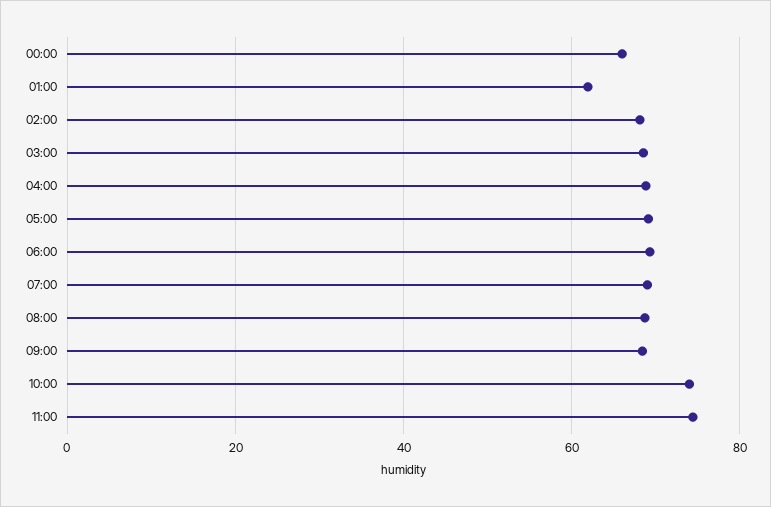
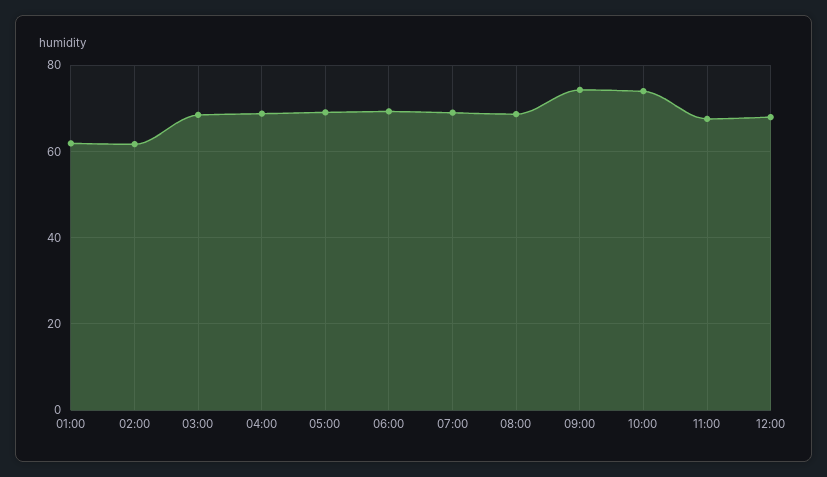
00:00: 66 -> none
02:00: 68 -> 62
09:00: 68 -> 74
11:00: 74 -> 68
12:00: none -> 68

